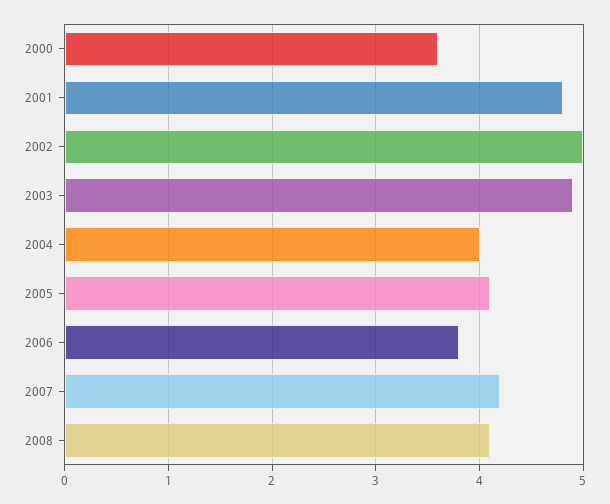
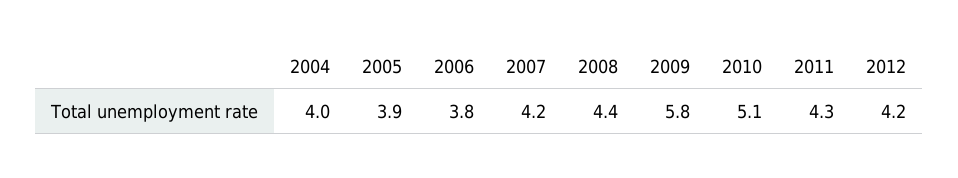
2000: 3.6 -> none
2001: 4.8 -> none
2002: 5 -> none
2003: 4.9 -> none
2005: 4.1 -> 3.9
2008: 4.1 -> 4.4
2009: none -> 5.8
2010: none -> 5.1
2011: none -> 4.3
2012: none -> 4.2

